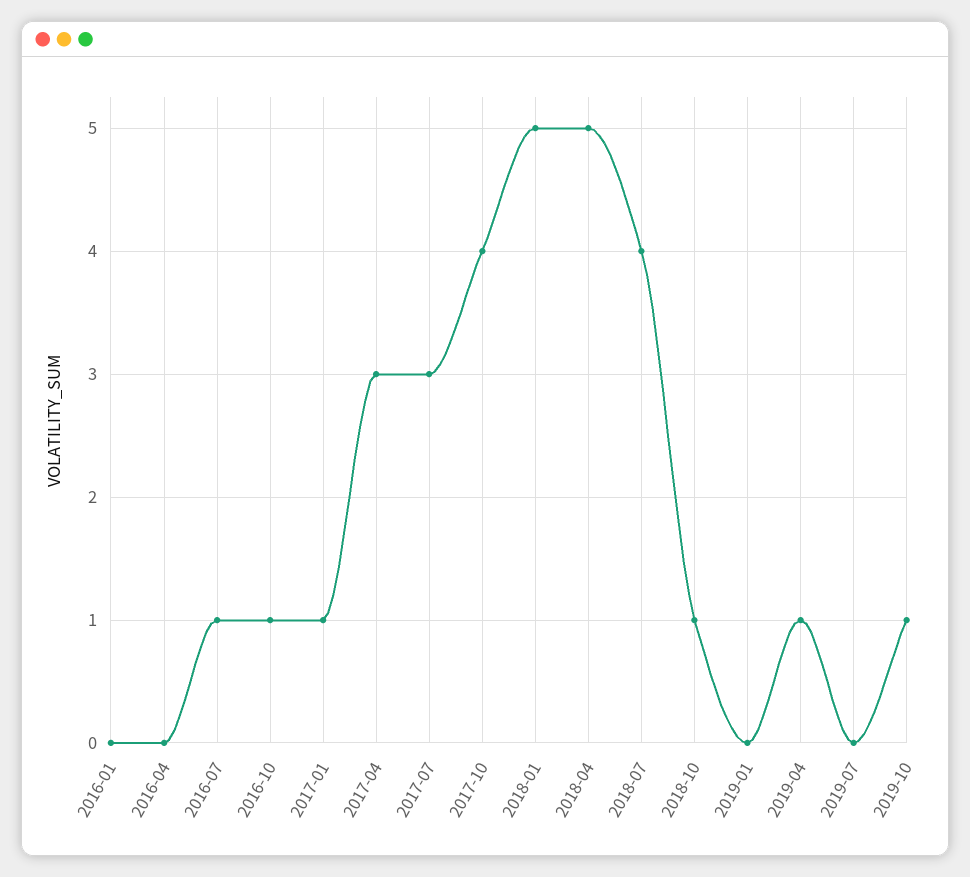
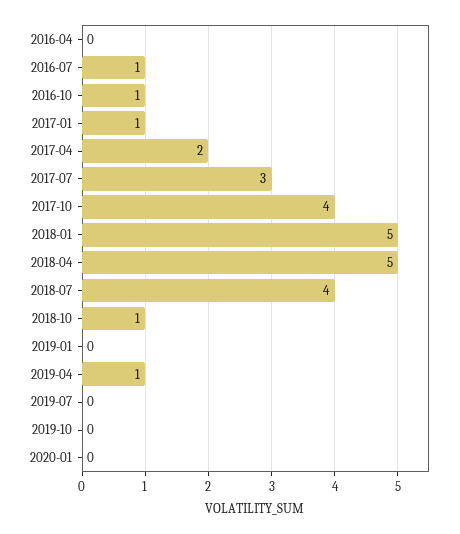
2016-01: 0 -> none
2017-04: 3 -> 2
2019-10: 1 -> 0
2020-01: none -> 0

